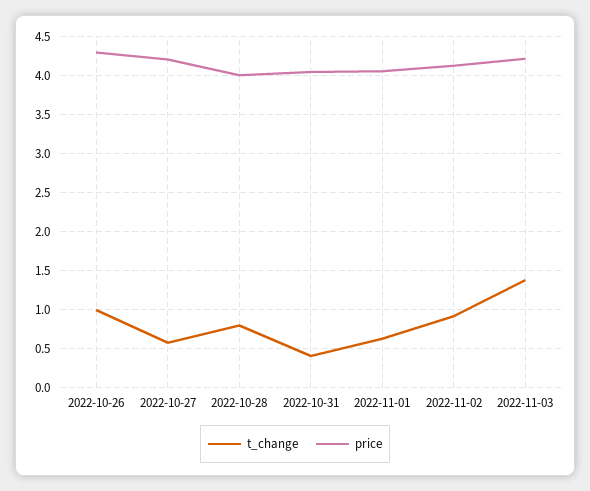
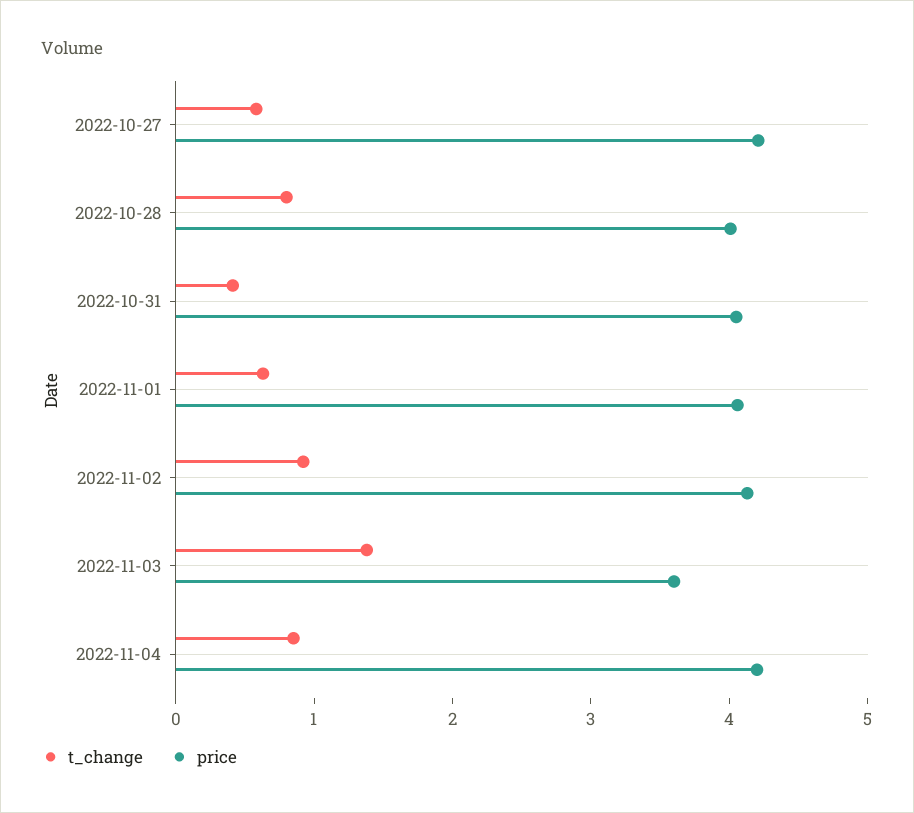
t_change, 2022-10-26: 1 -> none
price, 2022-10-26: 4.3 -> none
price, 2022-11-03: 4.2 -> 3.6
t_change, 2022-11-04: none -> 0.8
price, 2022-11-04: none -> 4.2

